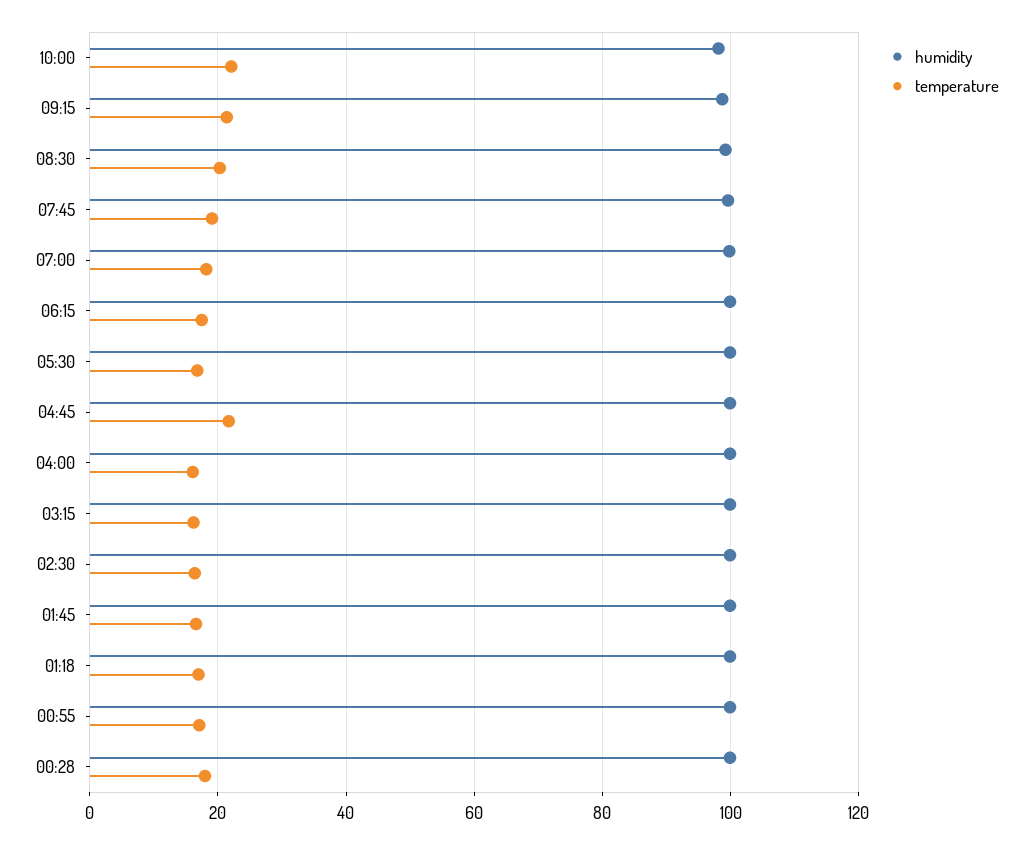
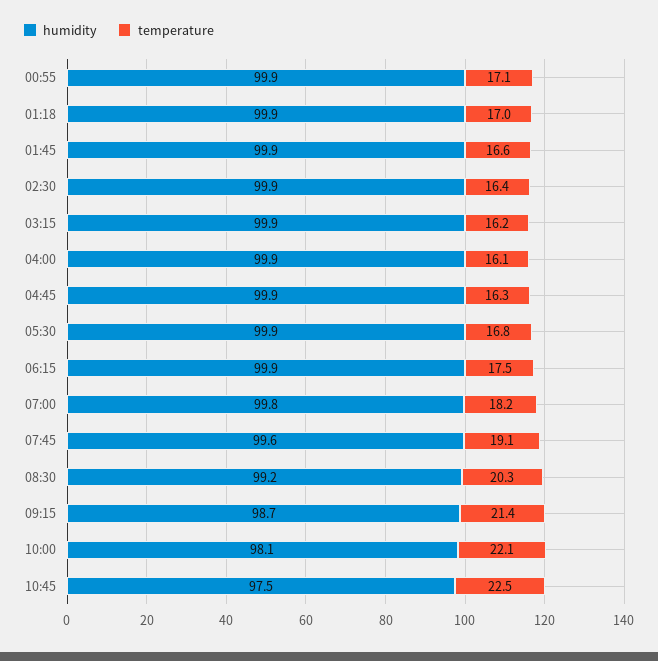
temperature, 04:45: 22 -> 16.3
humidity, 00:28: 100 -> none
temperature, 00:28: 18 -> none
humidity, 10:45: none -> 97.5
temperature, 10:45: none -> 22.5

